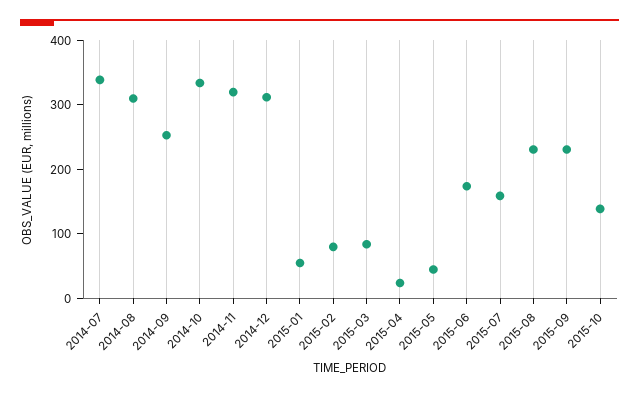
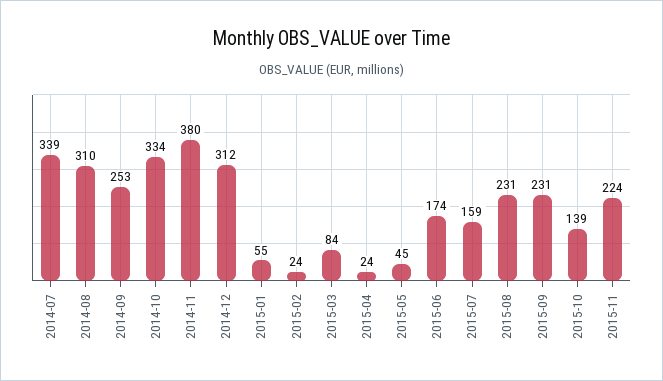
2014-11: 320 -> 380
2015-02: 80 -> 24
2015-11: none -> 224

